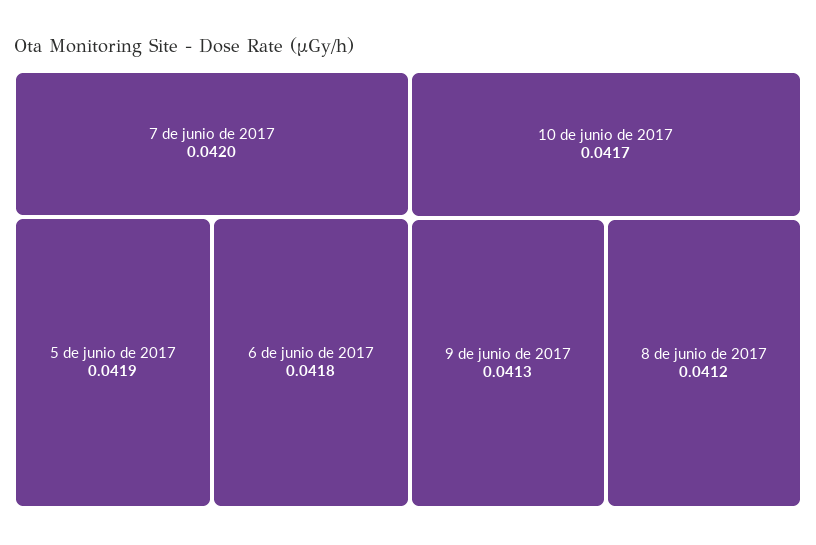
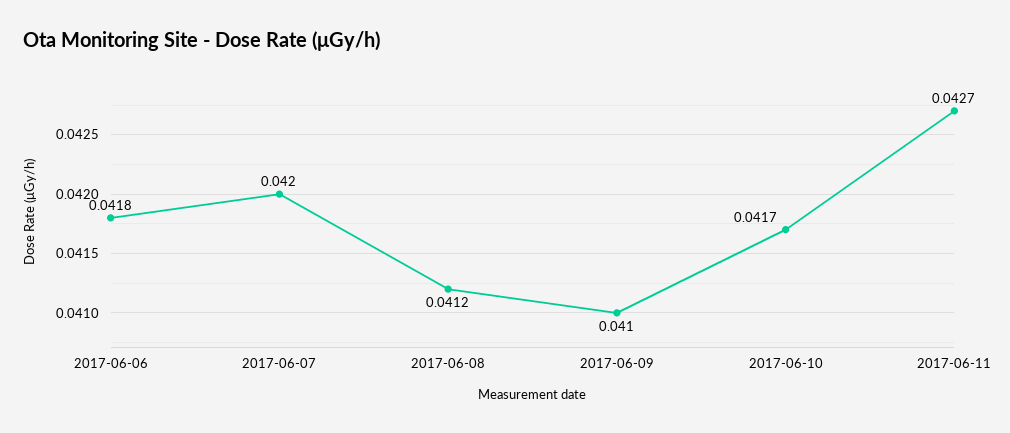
5 de junio de 2017: 0.0419 -> none
9 de junio de 2017: 0.0413 -> 0.041
2017-06-11: none -> 0.0427

